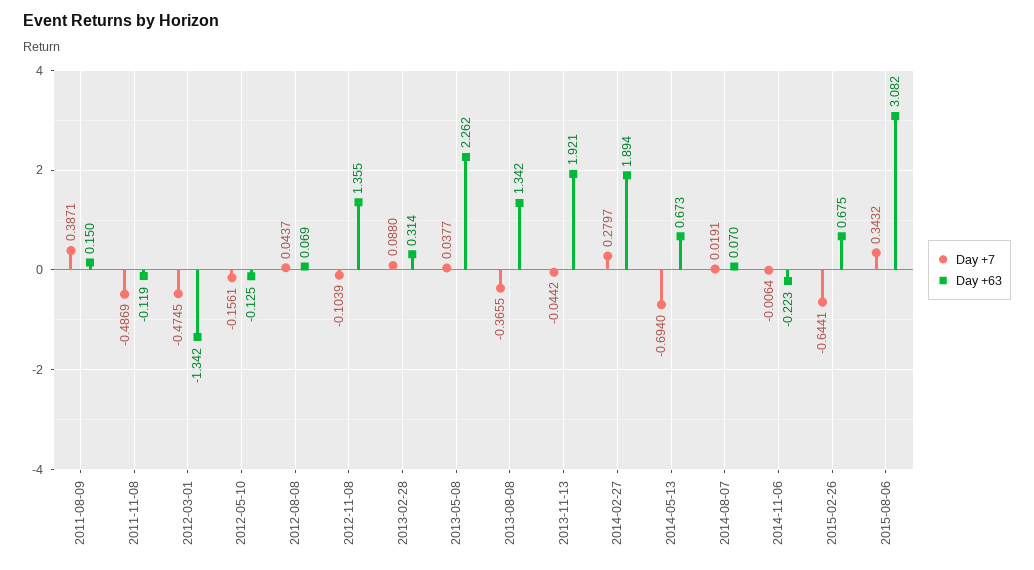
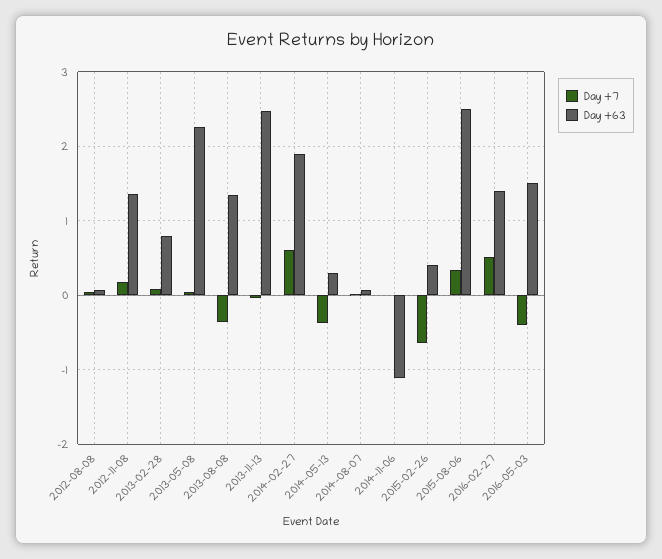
Day +7, 2011-08-09: 0.3871 -> none
Day +63, 2011-08-09: 0.15 -> none
Day +7, 2011-11-08: -0.4869 -> none
Day +63, 2011-11-08: -0.119 -> none
Day +7, 2012-03-01: -0.4745 -> none
Day +63, 2012-03-01: -1.342 -> none
Day +7, 2012-05-10: -0.1561 -> none
Day +63, 2012-05-10: -0.125 -> none
Day +7, 2012-11-08: -0.1039 -> 0.2
Day +63, 2013-02-28: 0.314 -> 0.8
Day +63, 2013-11-13: 1.921 -> 2.5
Day +7, 2014-02-27: 0.2797 -> 0.6
Day +7, 2014-05-13: -0.694 -> -0.4
Day +63, 2014-05-13: 0.673 -> 0.3
Day +63, 2014-11-06: -0.223 -> -1.1
Day +63, 2015-02-26: 0.675 -> 0.4
Day +63, 2015-08-06: 3.082 -> 2.5
Day +7, 2016-02-27: none -> 0.5
Day +63, 2016-02-27: none -> 1.4
Day +7, 2016-05-03: none -> -0.4
Day +63, 2016-05-03: none -> 1.5

